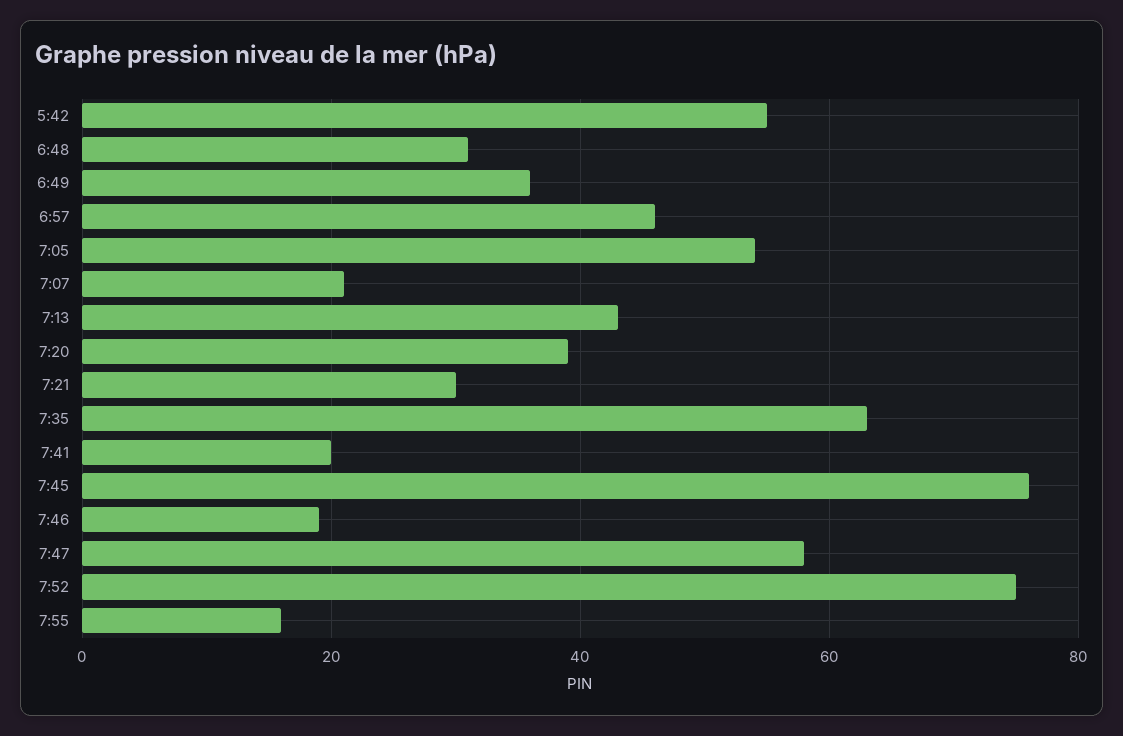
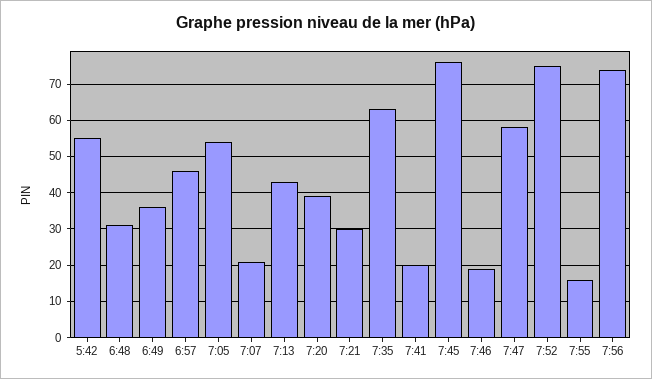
7:56: none -> 75

